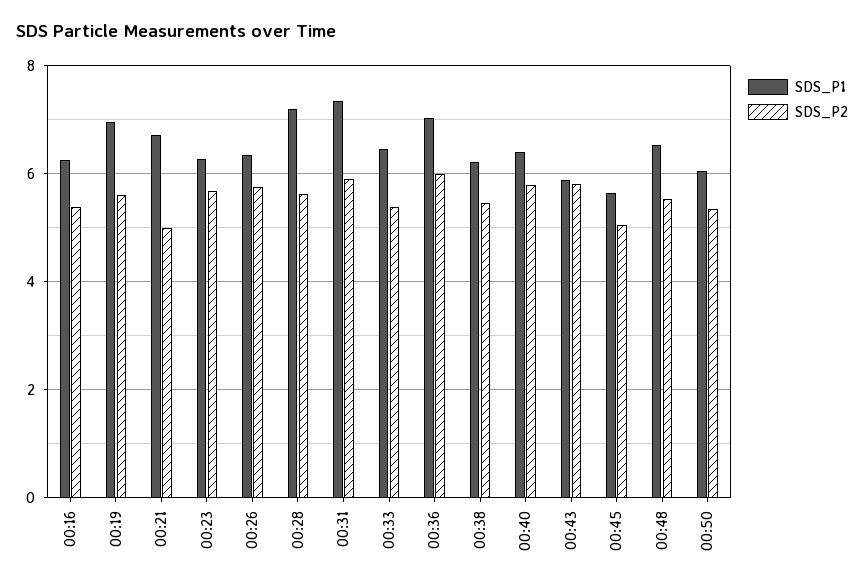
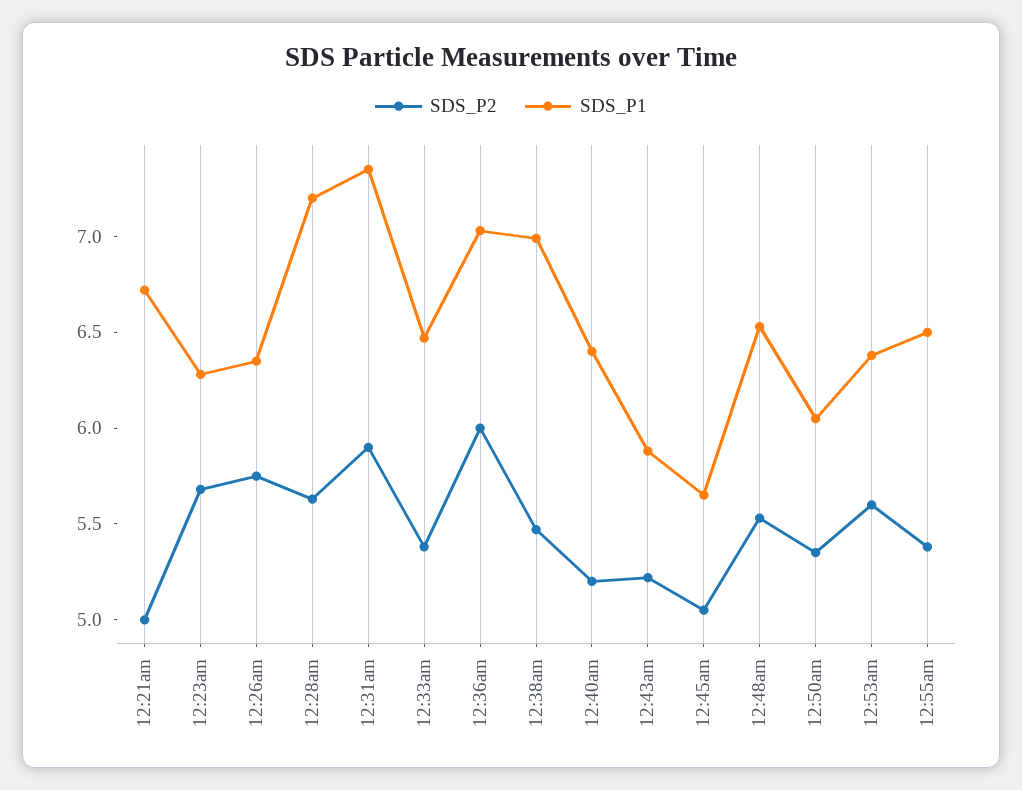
SDS_P1, 00:16: 6.2 -> none
SDS_P2, 00:16: 5.4 -> none
SDS_P1, 00:19: 7 -> none
SDS_P2, 00:19: 5.6 -> none
SDS_P1, 00:38: 6.2 -> 7
SDS_P2, 00:40: 5.8 -> 5.2
SDS_P2, 00:43: 5.8 -> 5.2
SDS_P2, 12:53am: none -> 5.6
SDS_P1, 12:53am: none -> 6.4
SDS_P2, 12:55am: none -> 5.4
SDS_P1, 12:55am: none -> 6.5

